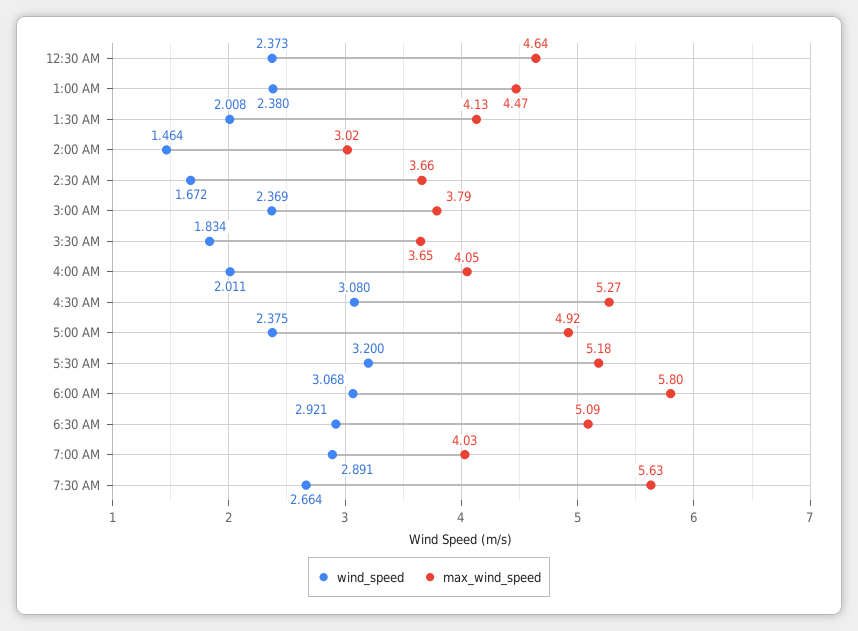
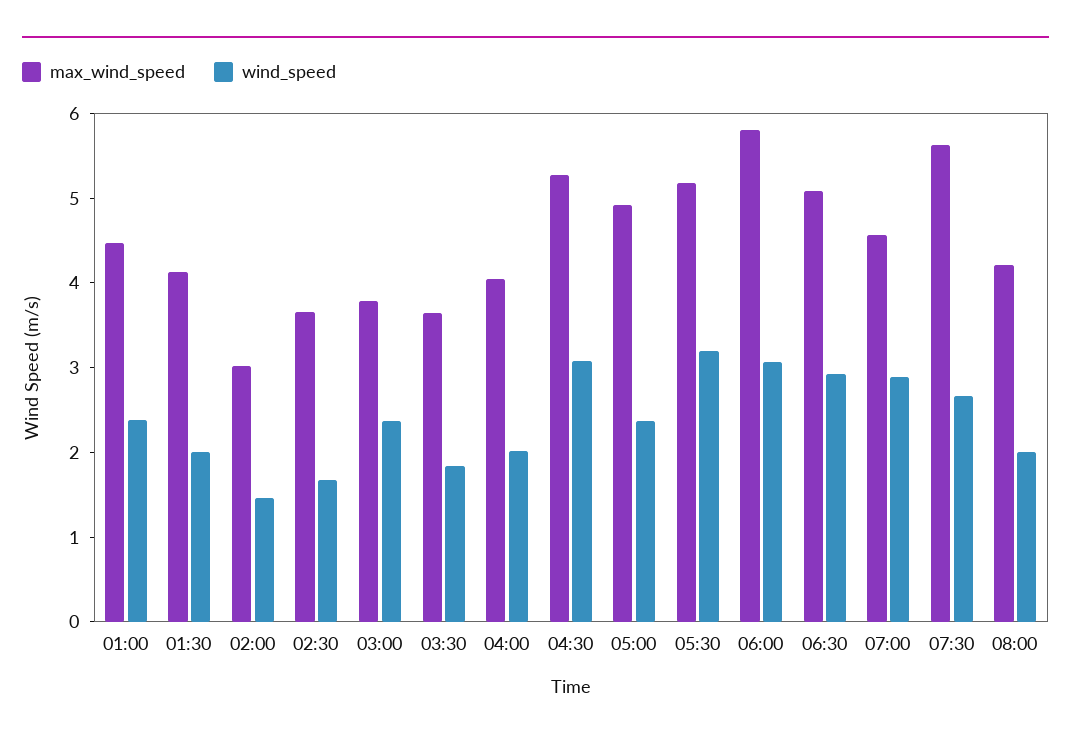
wind_speed, 12:30 AM: 2.373 -> none
max_wind_speed, 12:30 AM: 4.64 -> none
max_wind_speed, 7:00 AM: 4.03 -> 4.6
max_wind_speed, 08:00: none -> 4.2
wind_speed, 08:00: none -> 2

